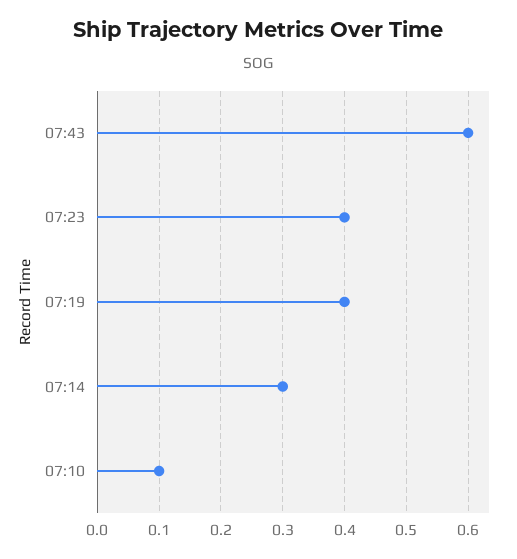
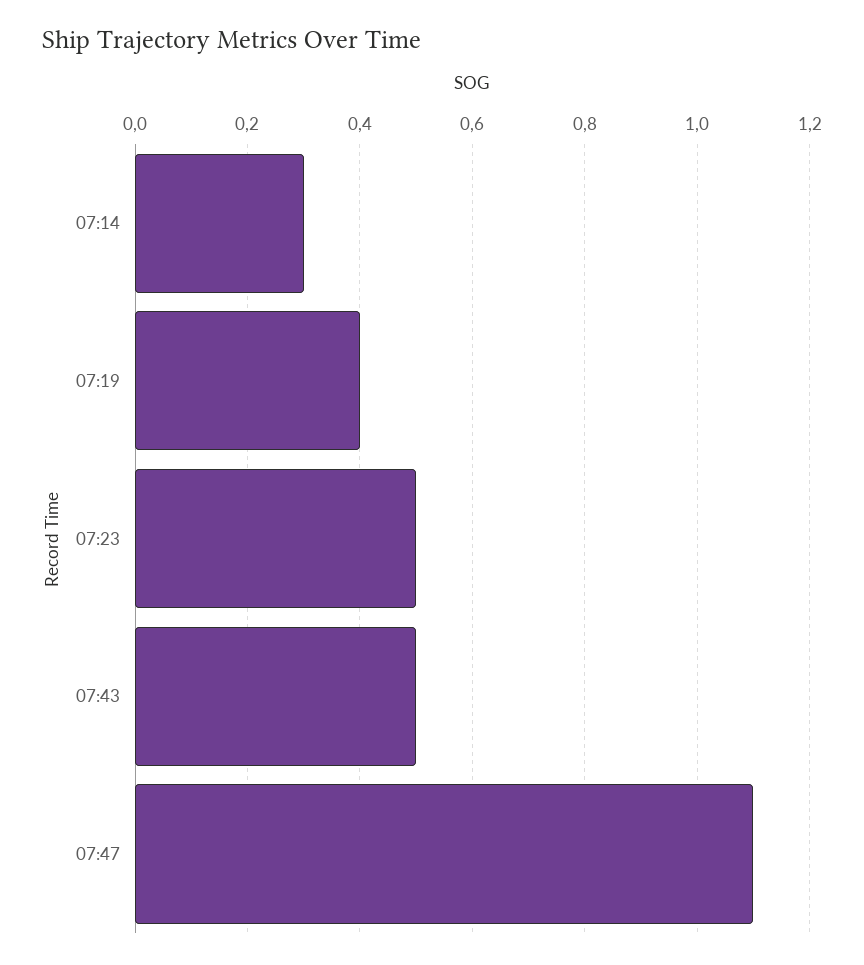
07:43: 0.6 -> 0.5
07:23: 0.4 -> 0.5
07:10: 0.1 -> none
07:47: none -> 1.1

